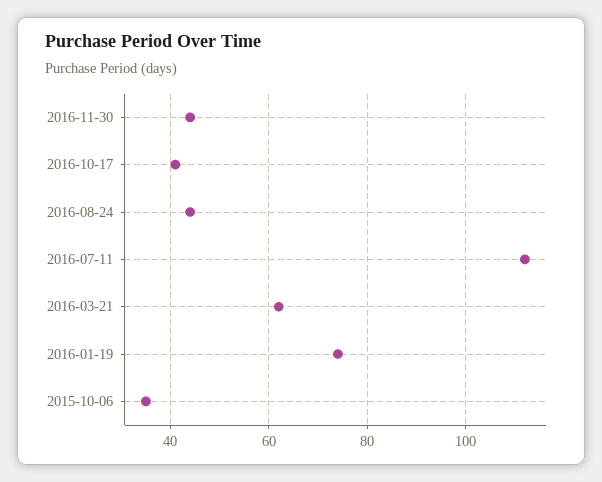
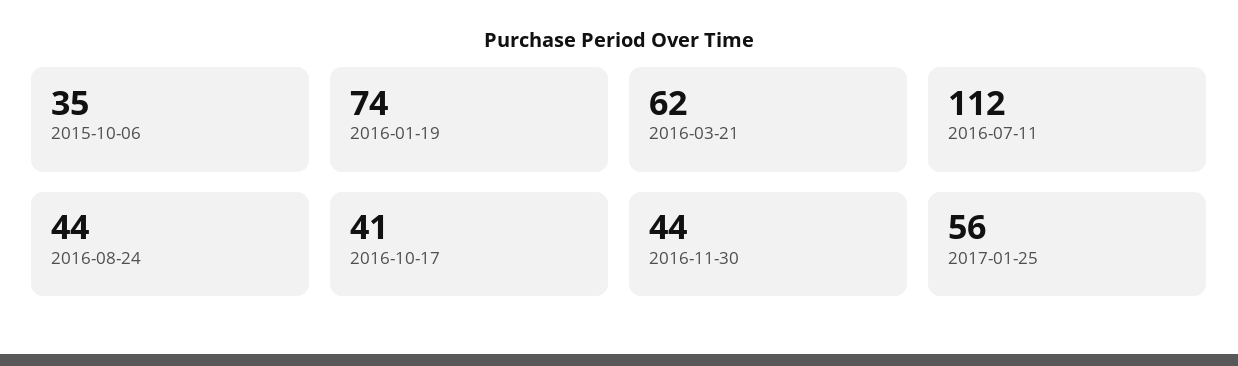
2017-01-25: none -> 56

